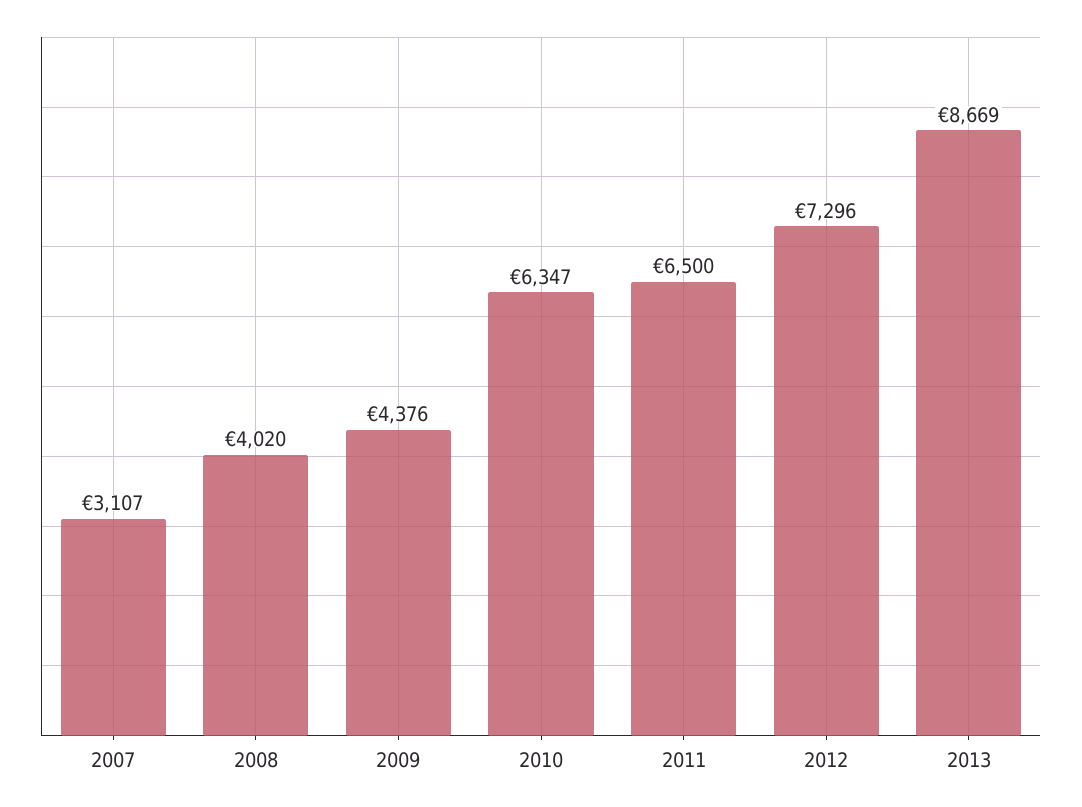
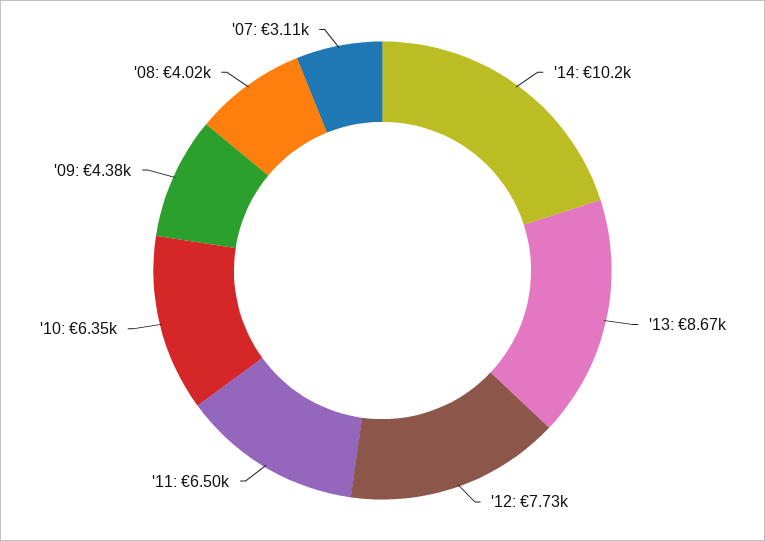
2012: 7296 -> 7730
'14: none -> 10200

